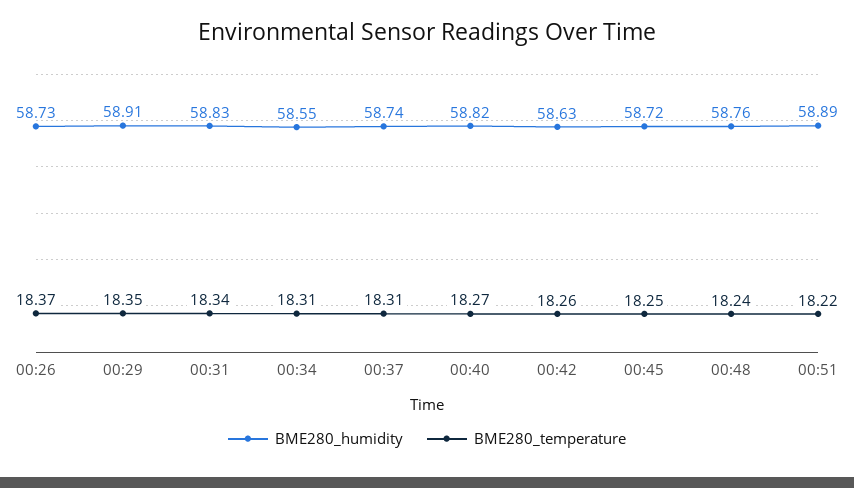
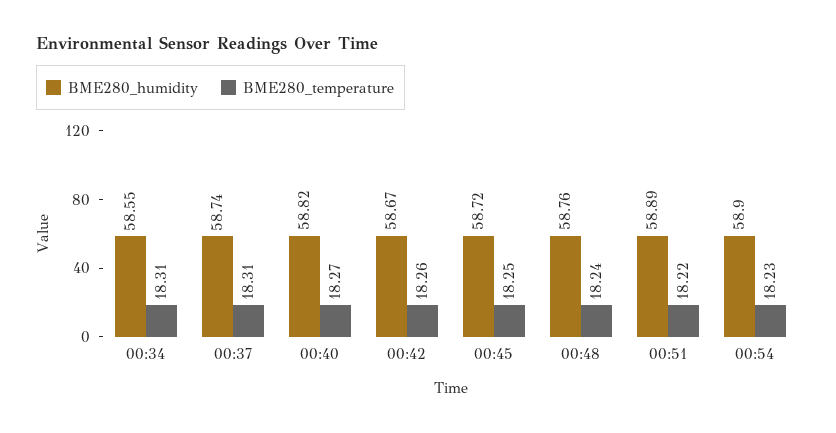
BME280_humidity, 00:26: 58.73 -> none
BME280_temperature, 00:26: 18.37 -> none
BME280_humidity, 00:29: 58.91 -> none
BME280_temperature, 00:29: 18.35 -> none
BME280_humidity, 00:31: 58.83 -> none
BME280_temperature, 00:31: 18.34 -> none
BME280_humidity, 00:42: 58.63 -> 58.67
BME280_humidity, 00:54: none -> 58.9
BME280_temperature, 00:54: none -> 18.23

